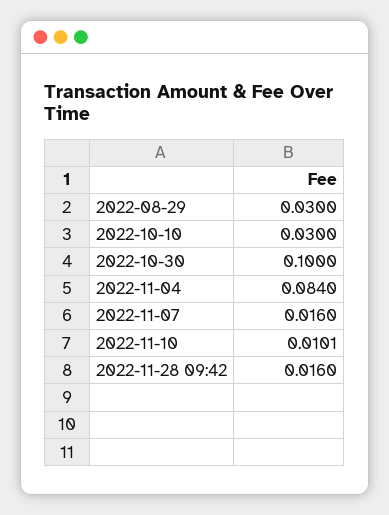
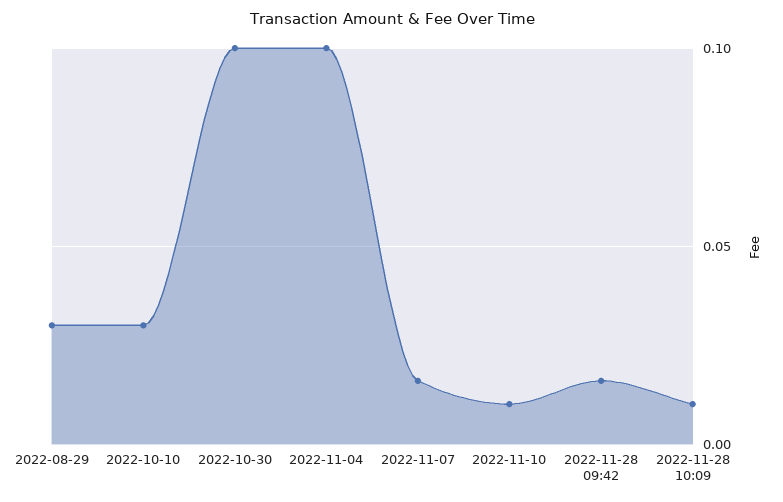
2022-11-04: 0.084 -> 0.1
2022-11-28 10:09: none -> 0.01

